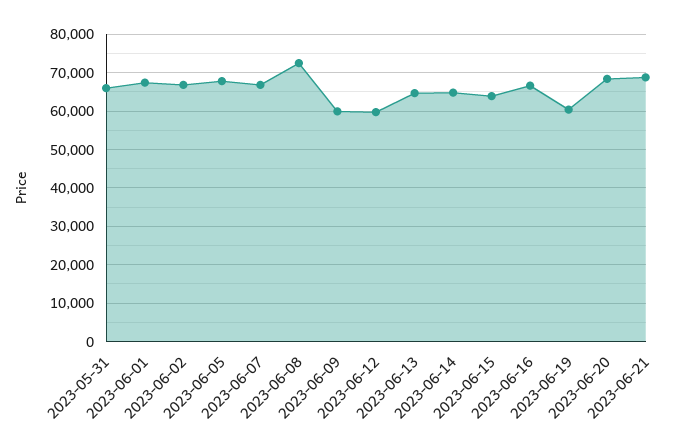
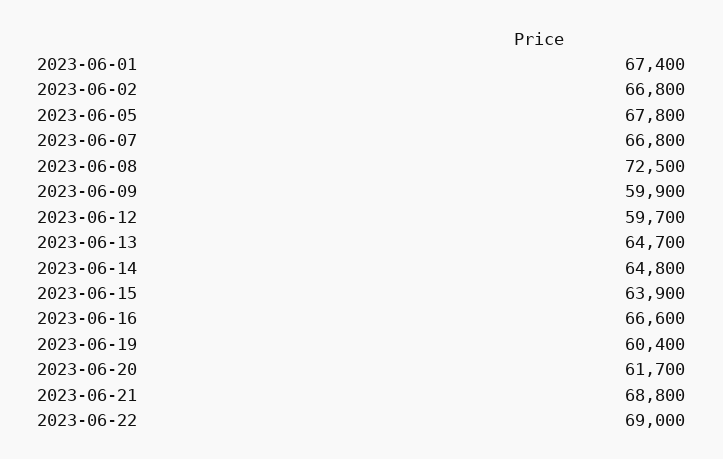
2023-05-31: 66000 -> none
2023-06-20: 68000 -> 61700
2023-06-22: none -> 69000

